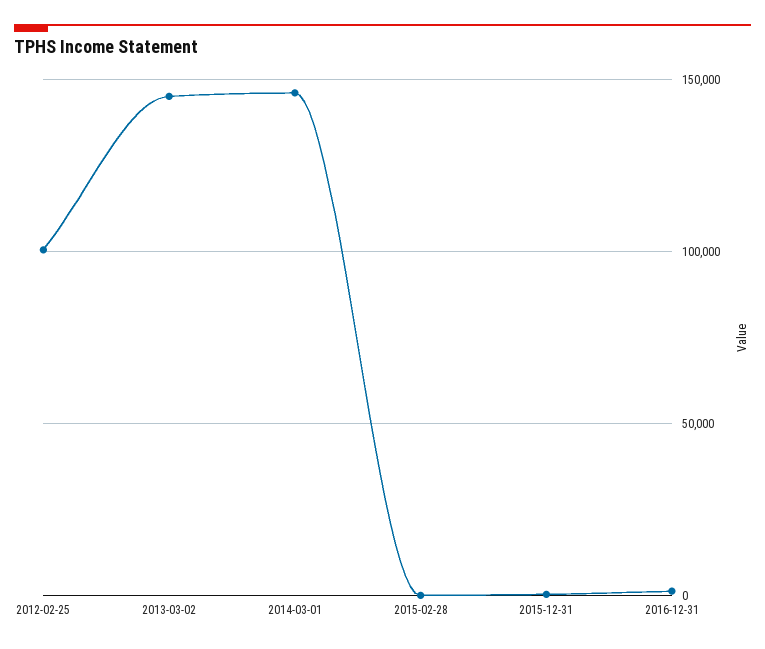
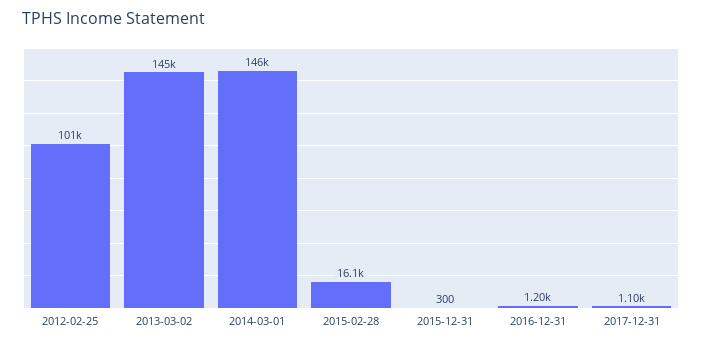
2015-02-28: 0 -> 16100
2017-12-31: none -> 1100

